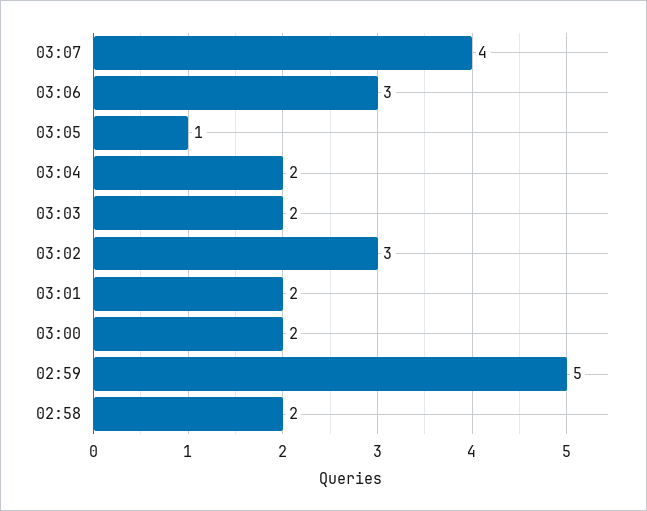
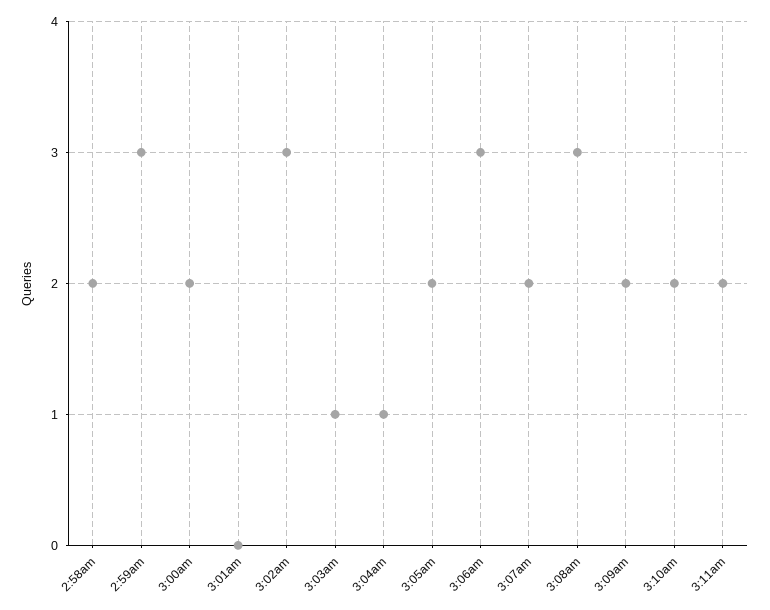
03:07: 4 -> 2
03:05: 1 -> 2
03:04: 2 -> 1
03:03: 2 -> 1
03:01: 2 -> 0
02:59: 5 -> 3
3:08am: none -> 3
3:09am: none -> 2
3:10am: none -> 2
3:11am: none -> 2

